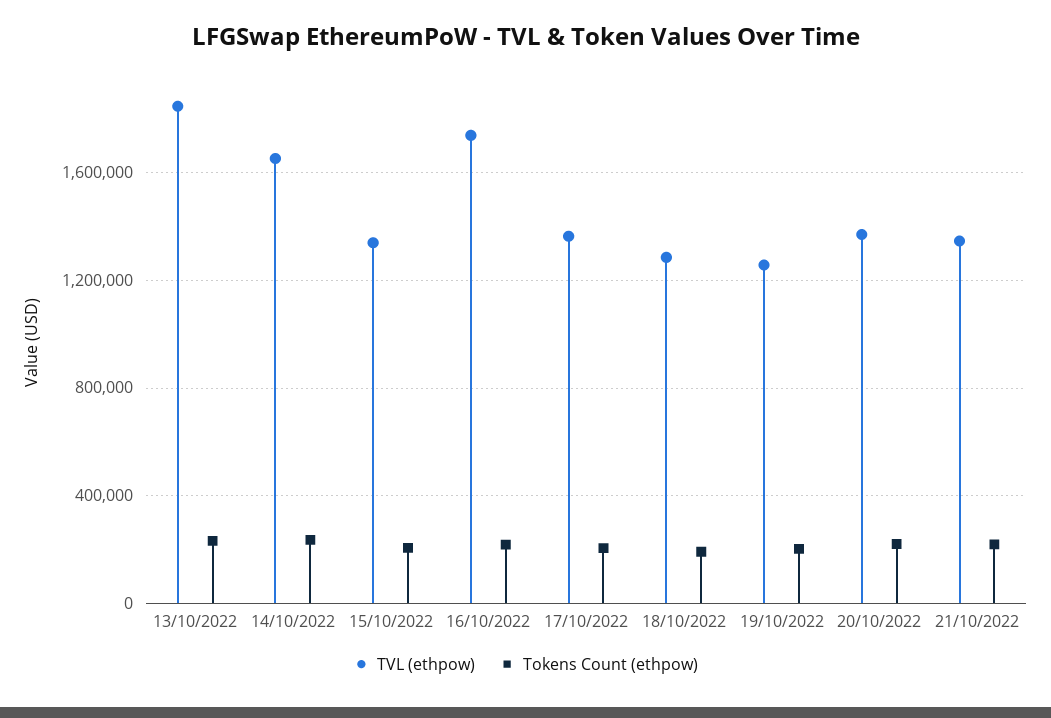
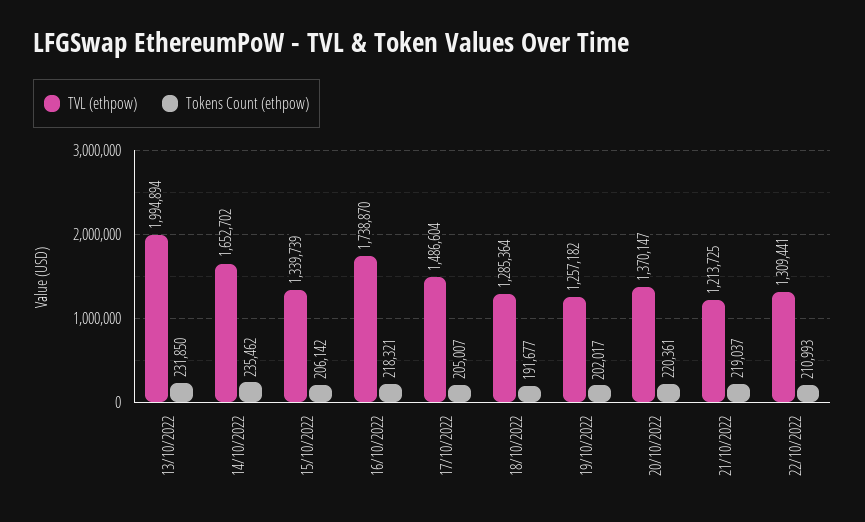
TVL (ethpow), 13/10/2022: 1850000 -> 1994894
TVL (ethpow), 17/10/2022: 1350000 -> 1486604
TVL (ethpow), 21/10/2022: 1350000 -> 1213725
TVL (ethpow), 22/10/2022: none -> 1309441
Tokens Count (ethpow), 22/10/2022: none -> 210993

